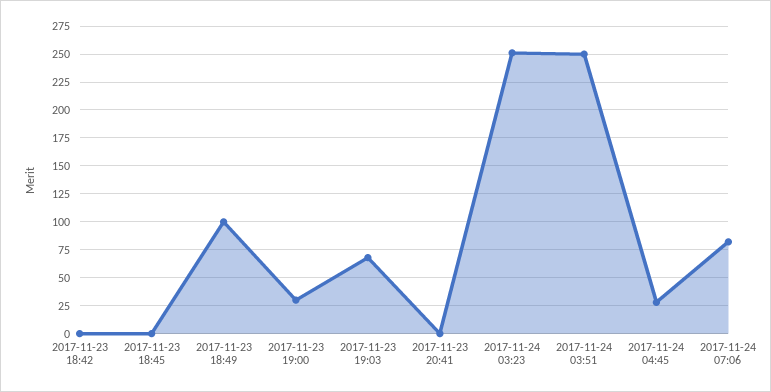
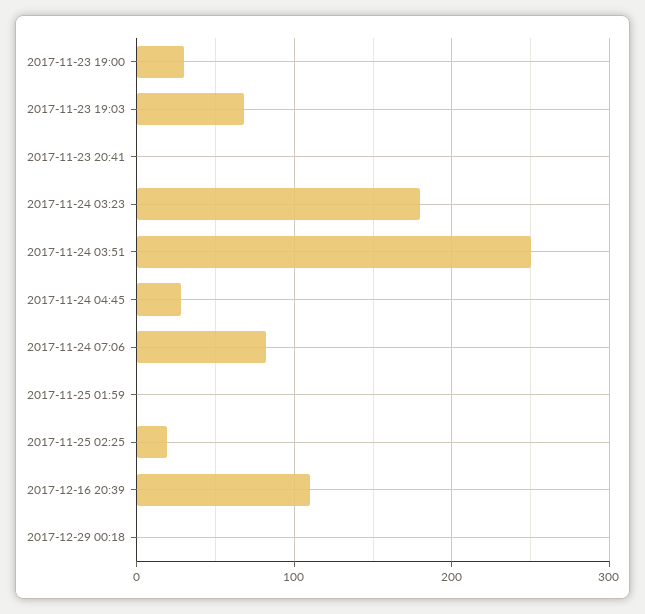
2017-11-23 18:42: 0 -> none
2017-11-23 18:45: 0 -> none
2017-11-23 18:49: 100 -> none
2017-11-24 03:23: 250 -> 180
2017-11-25 01:59: none -> 0
2017-11-25 02:25: none -> 20
2017-12-16 20:39: none -> 110
2017-12-29 00:18: none -> 0

